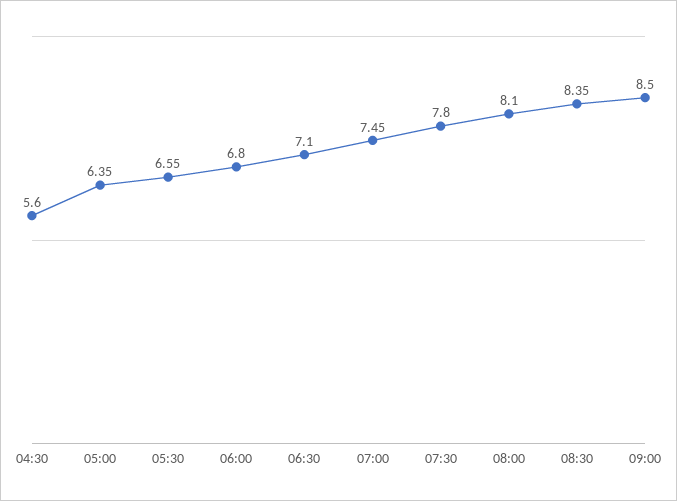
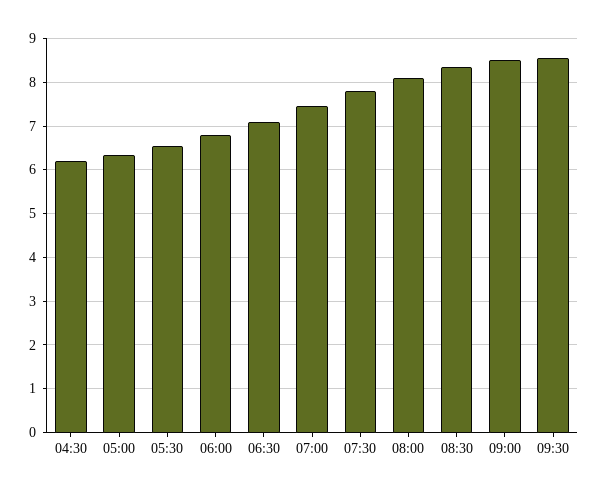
04:30: 5.6 -> 6.2
09:30: none -> 8.6

